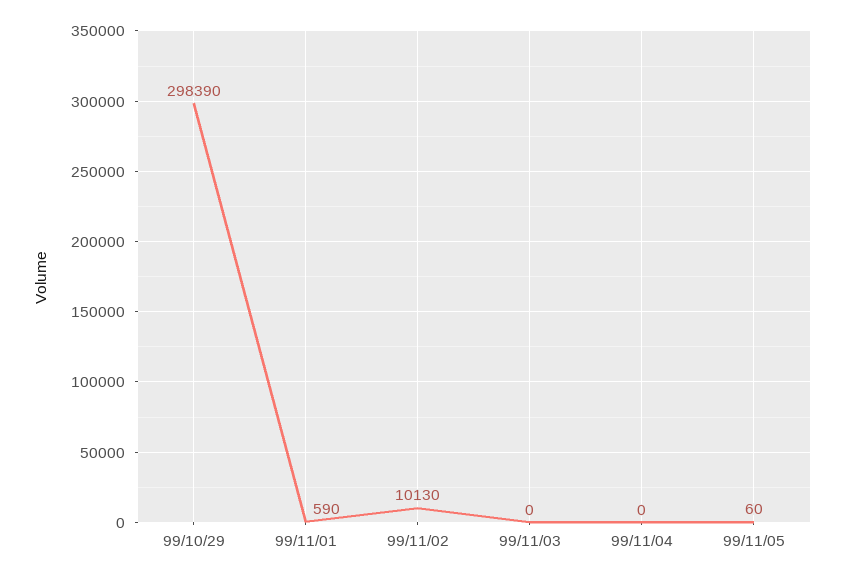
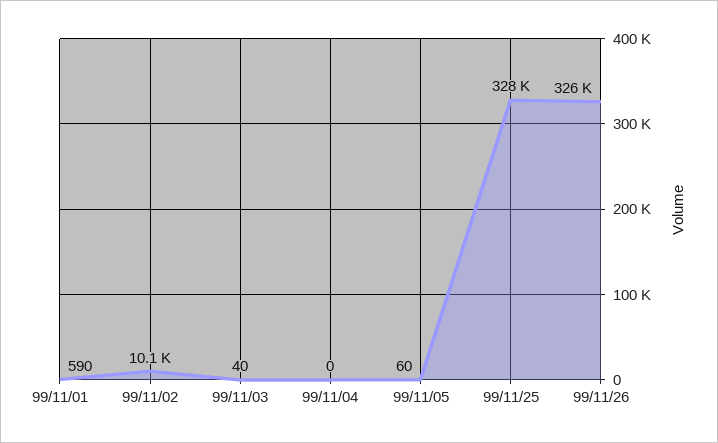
99/10/29: 298390 -> none
99/11/03: 0 -> 40
99/11/25: none -> 328000
99/11/26: none -> 326000

